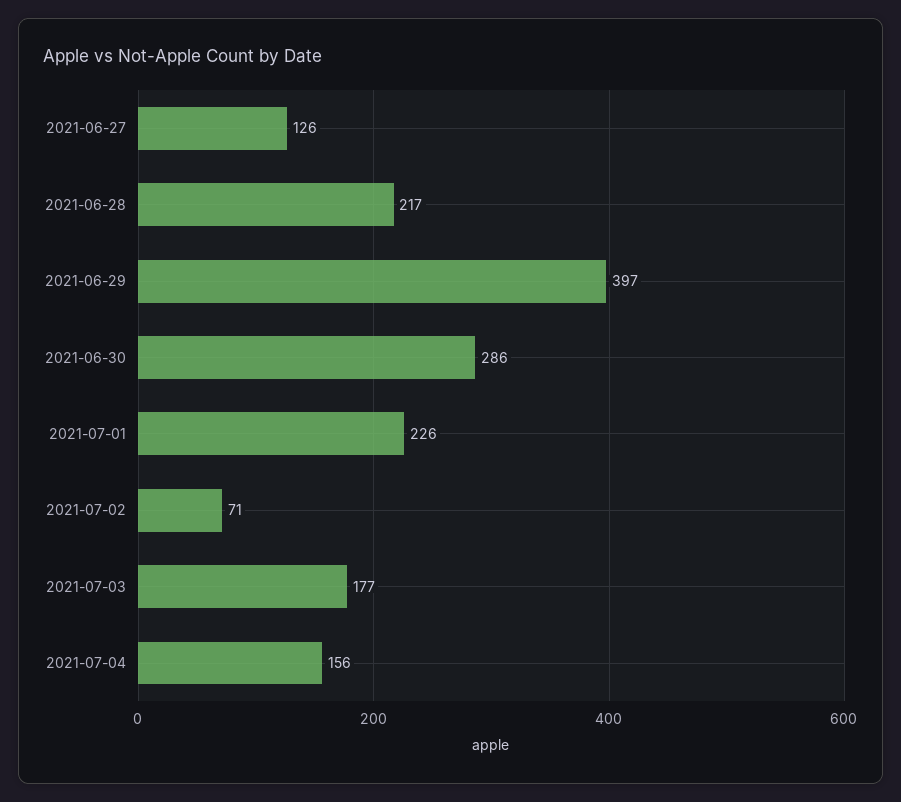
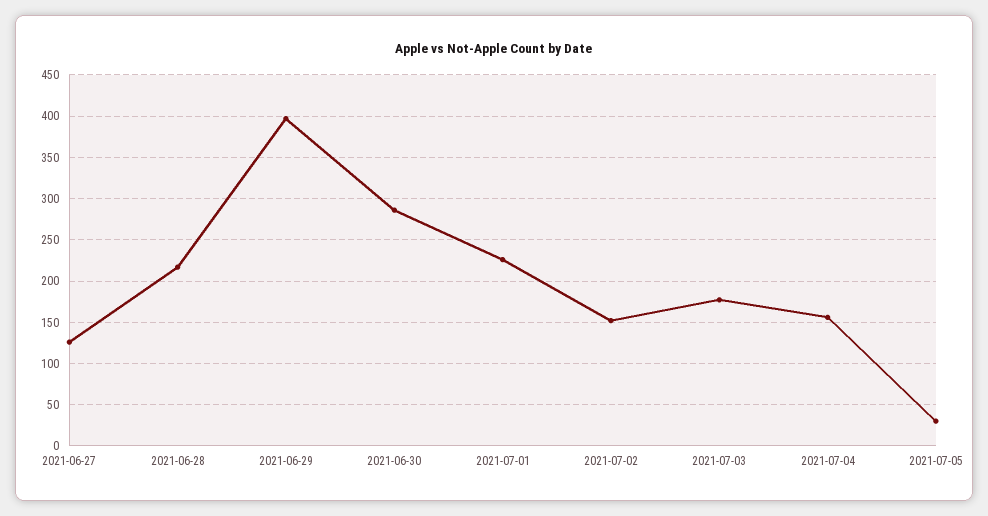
2021-07-02: 71 -> 150
2021-07-05: none -> 30

